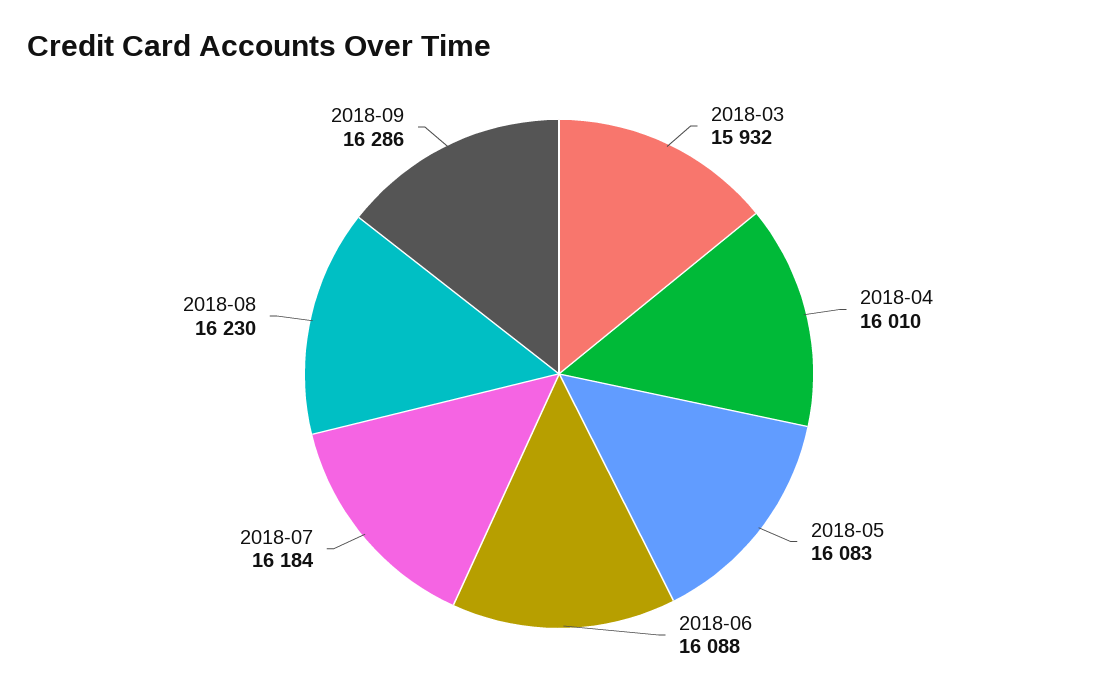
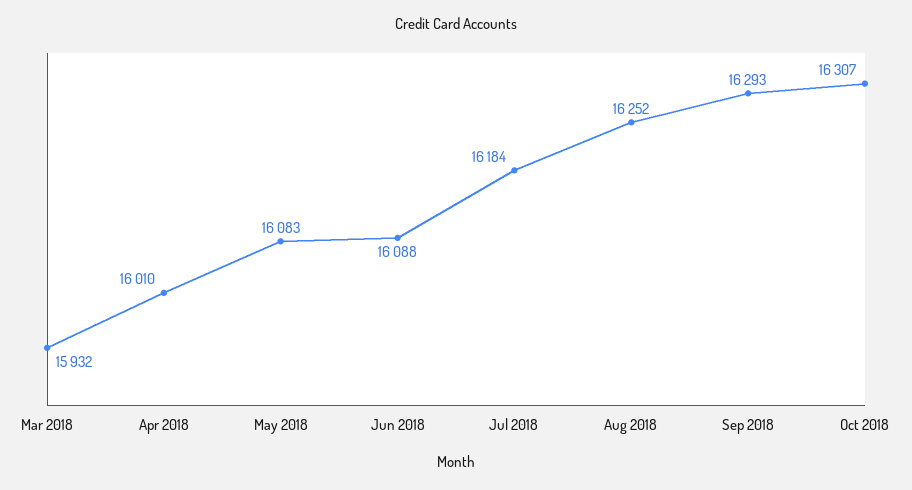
2018-08: 16230 -> 16252
2018-09: 16286 -> 16293
Oct 2018: none -> 16307

